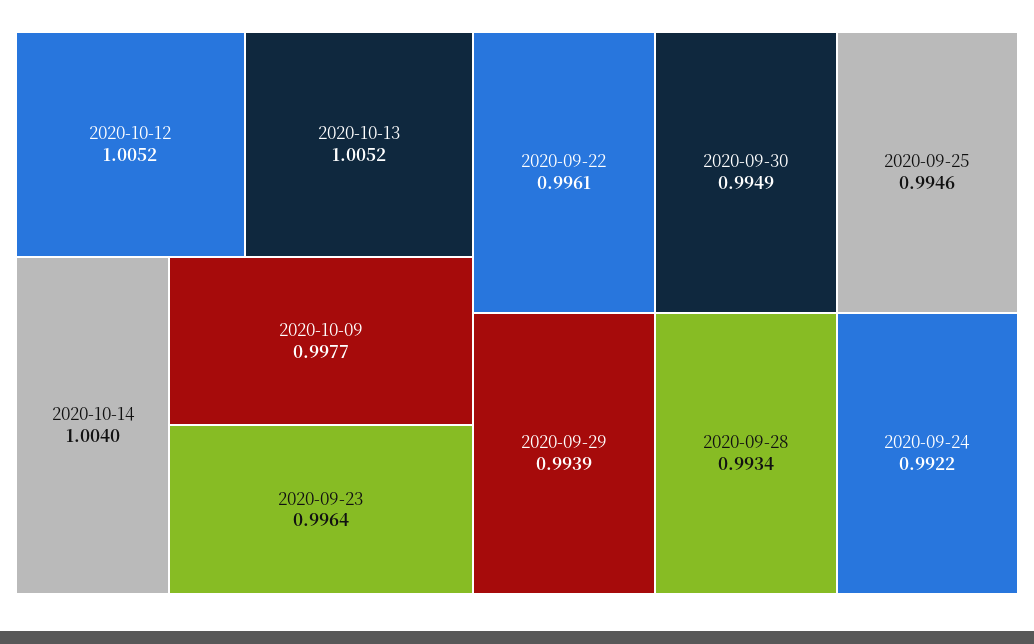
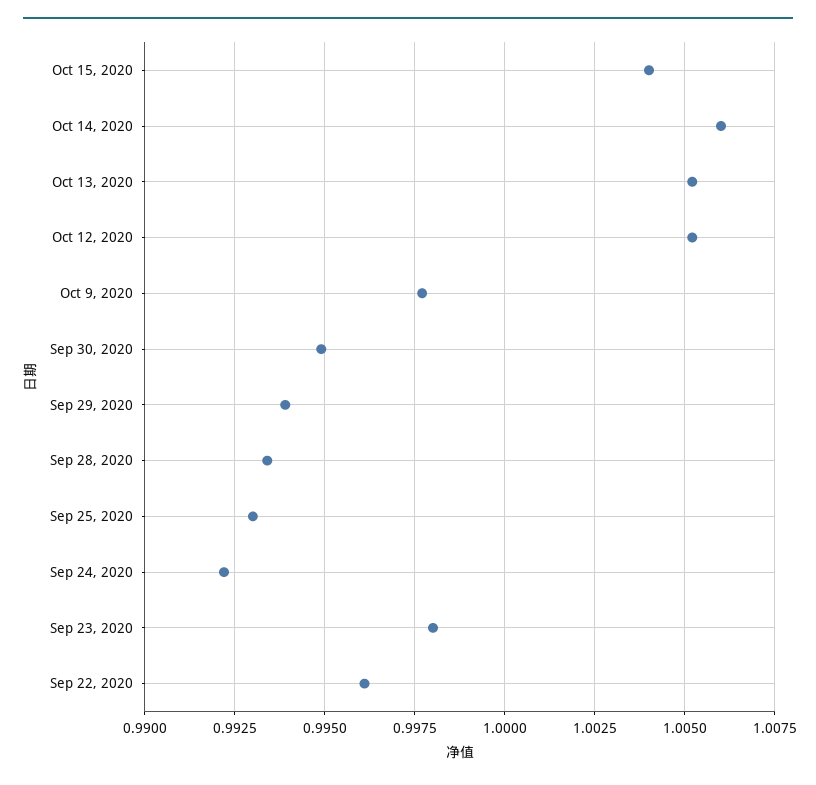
2020-10-14: 1.004 -> 1.006
2020-09-23: 0.9964 -> 0.998
2020-09-25: 0.9946 -> 0.993
Oct 15, 2020: none -> 1.004

